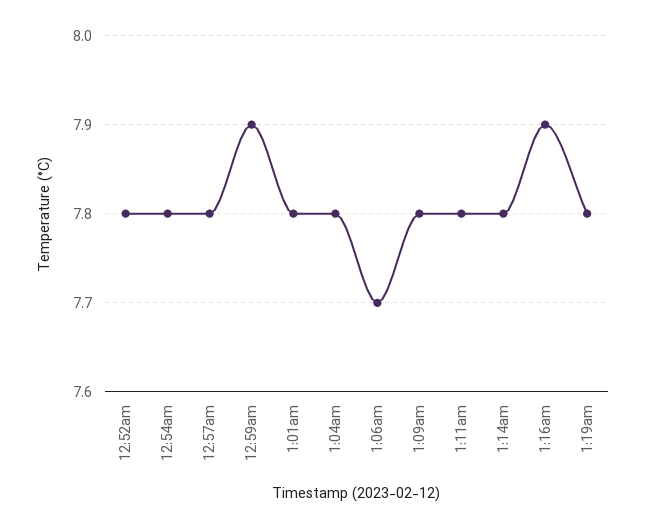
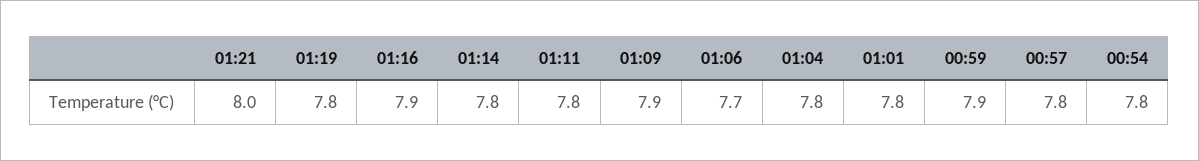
12:52am: 7.8 -> none
1:09am: 7.8 -> 7.9
01:21: none -> 8

